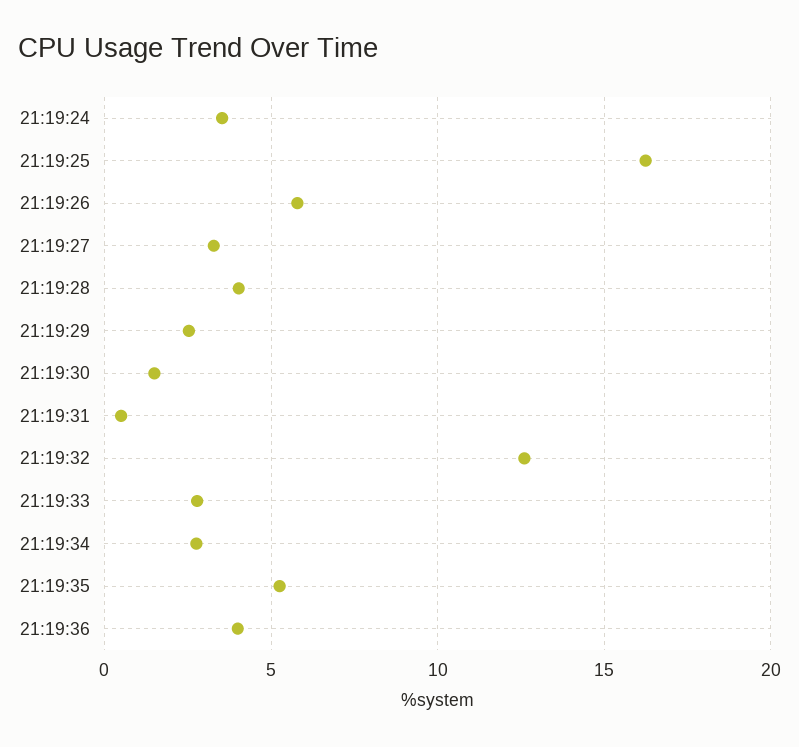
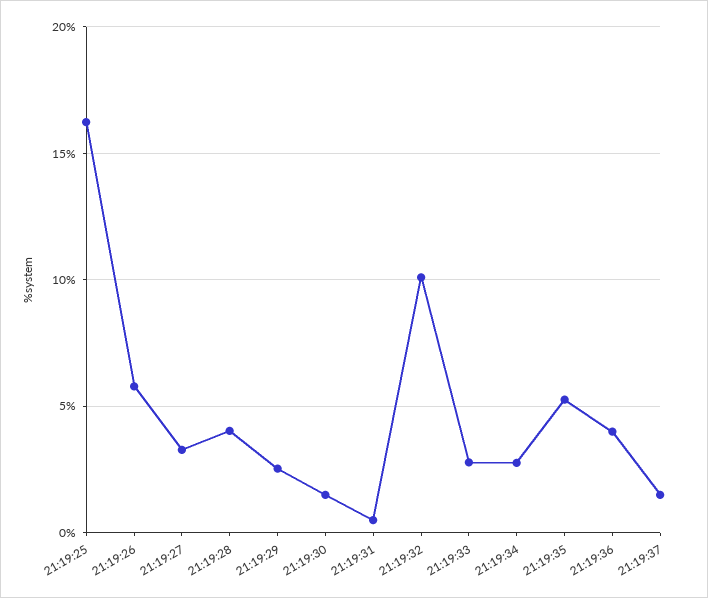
21:19:24: 3.5 -> none
21:19:32: 12.5 -> 10
21:19:37: none -> 1.5

